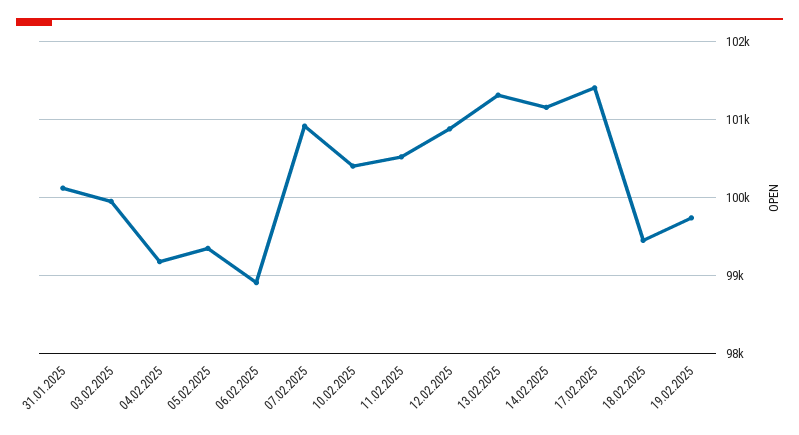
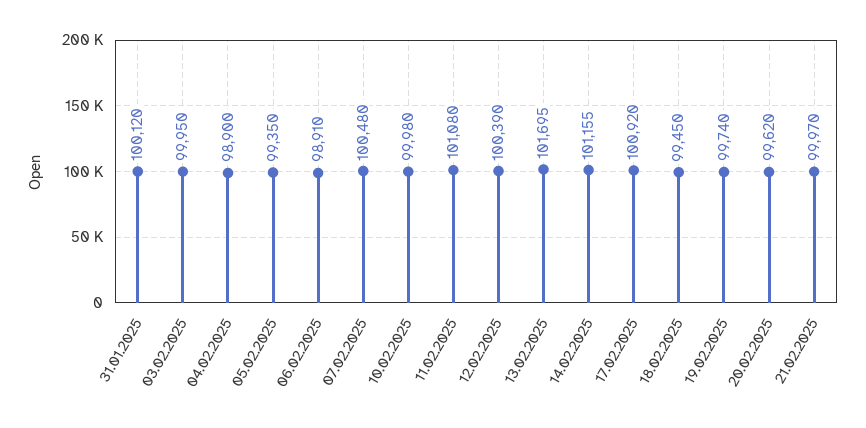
04.02.2025: 99200 -> 98900
07.02.2025: 100900 -> 100480
10.02.2025: 100400 -> 99980
11.02.2025: 100500 -> 101080
12.02.2025: 100900 -> 100390
13.02.2025: 101300 -> 101695
17.02.2025: 101400 -> 100920
20.02.2025: none -> 99620
21.02.2025: none -> 99970

